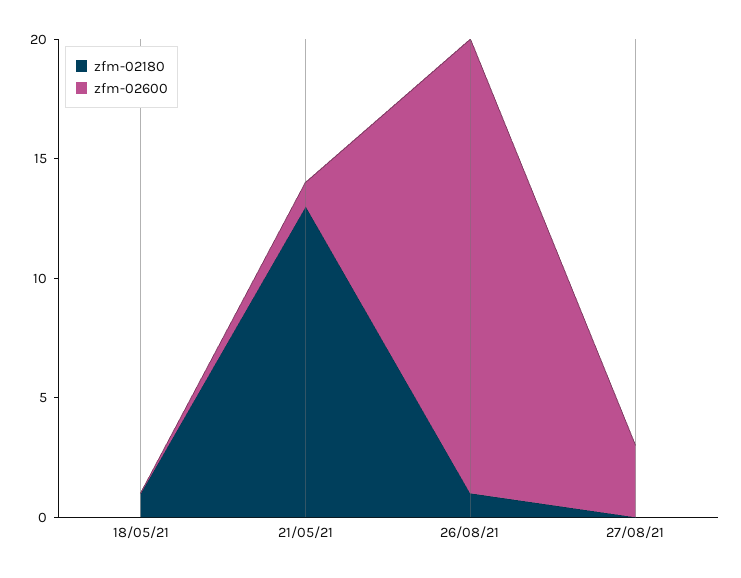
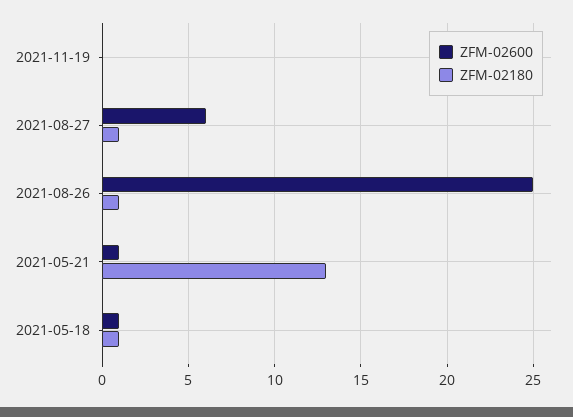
zfm-02600, 18/05/21: 0 -> 1
zfm-02600, 26/08/21: 19 -> 25
zfm-02180, 27/08/21: 0 -> 1
zfm-02600, 27/08/21: 3 -> 6
zfm-02600, 2021-11-19: none -> 0
zfm-02180, 2021-11-19: none -> 0

